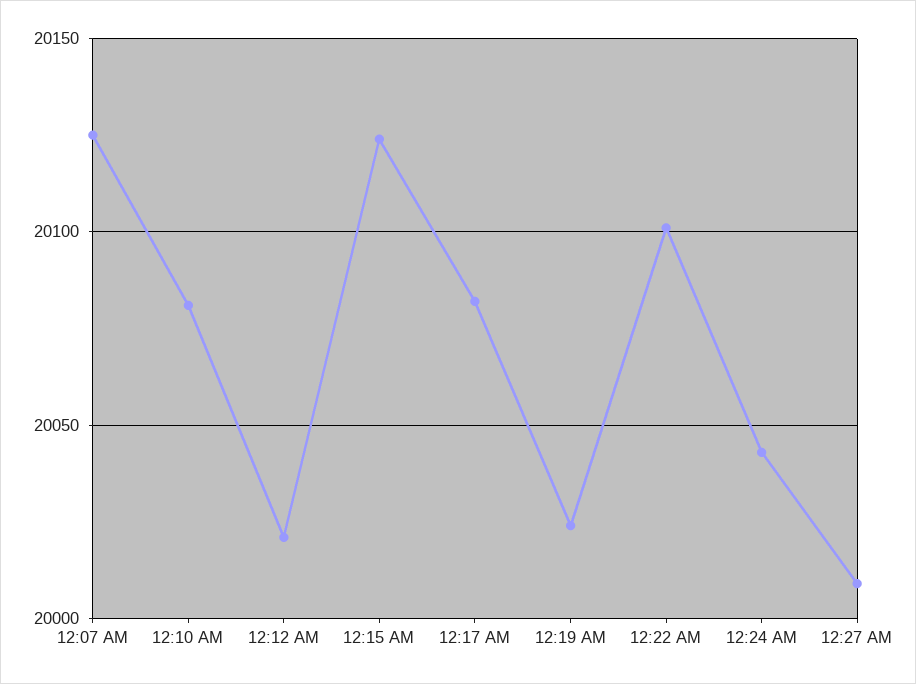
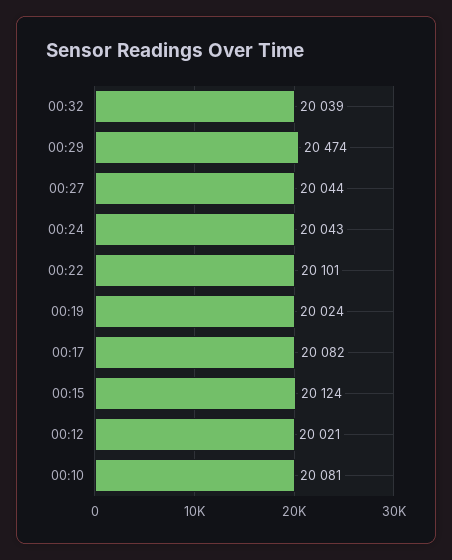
12:07 AM: 20125 -> none
12:27 AM: 20010 -> 20044
00:32: none -> 20039
00:29: none -> 20474

